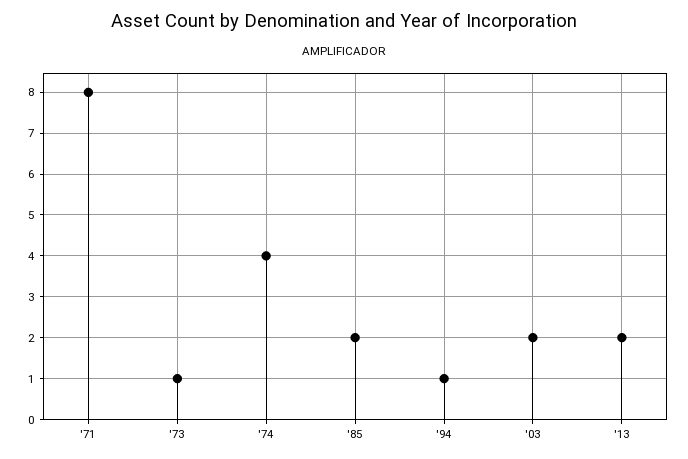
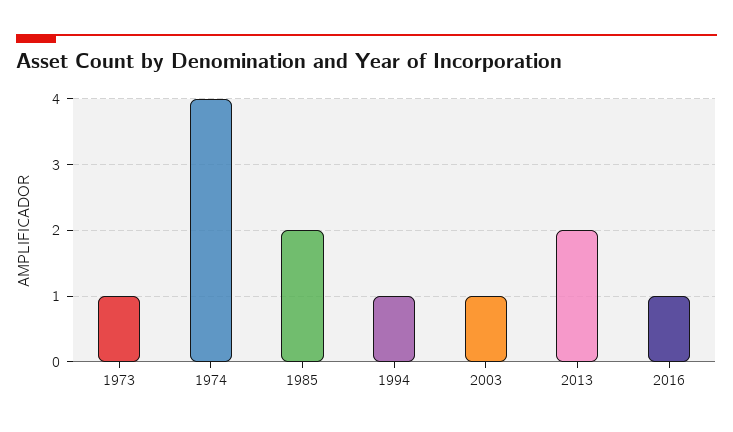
'71: 8 -> none
'03: 2 -> 1
2016: none -> 1

